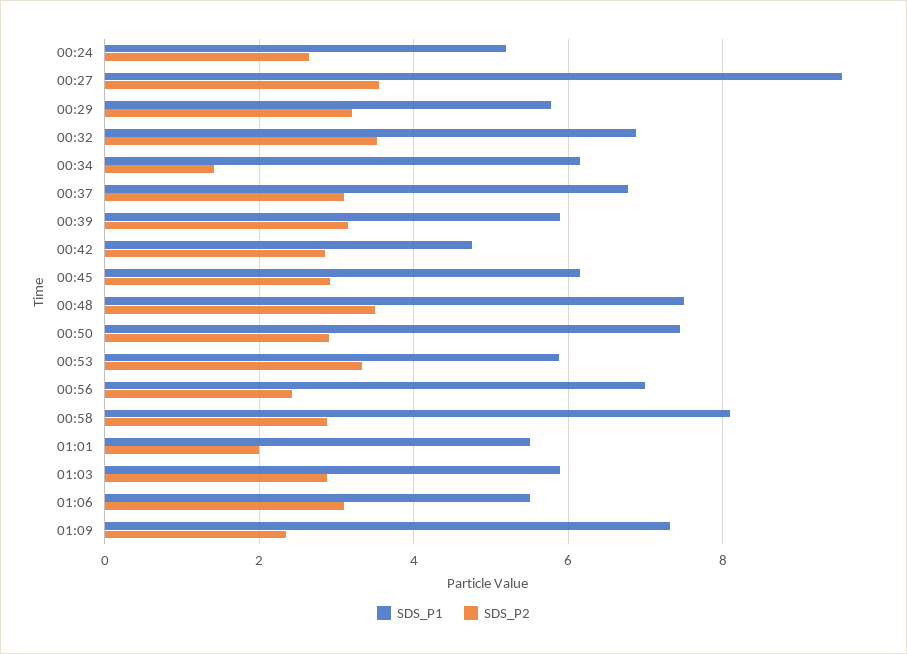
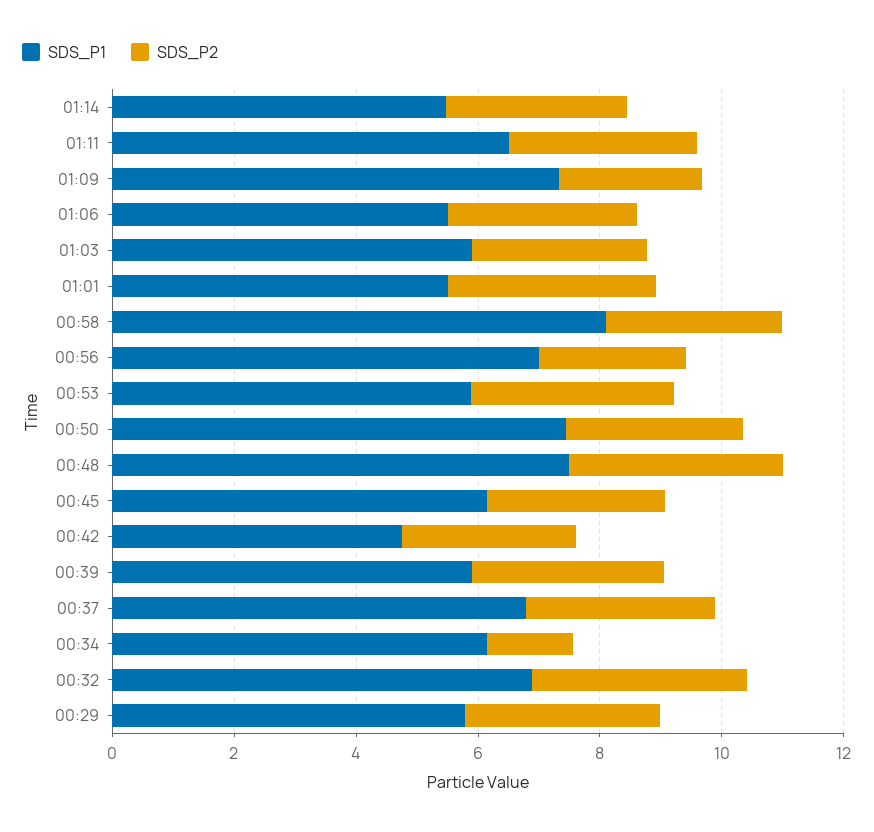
SDS_P1, 00:24: 5.2 -> none
SDS_P2, 00:24: 2.6 -> none
SDS_P1, 00:27: 9.6 -> none
SDS_P2, 00:27: 3.6 -> none
SDS_P2, 01:01: 2 -> 3.5
SDS_P1, 01:14: none -> 5.5
SDS_P2, 01:14: none -> 3
SDS_P1, 01:11: none -> 6.5
SDS_P2, 01:11: none -> 3

